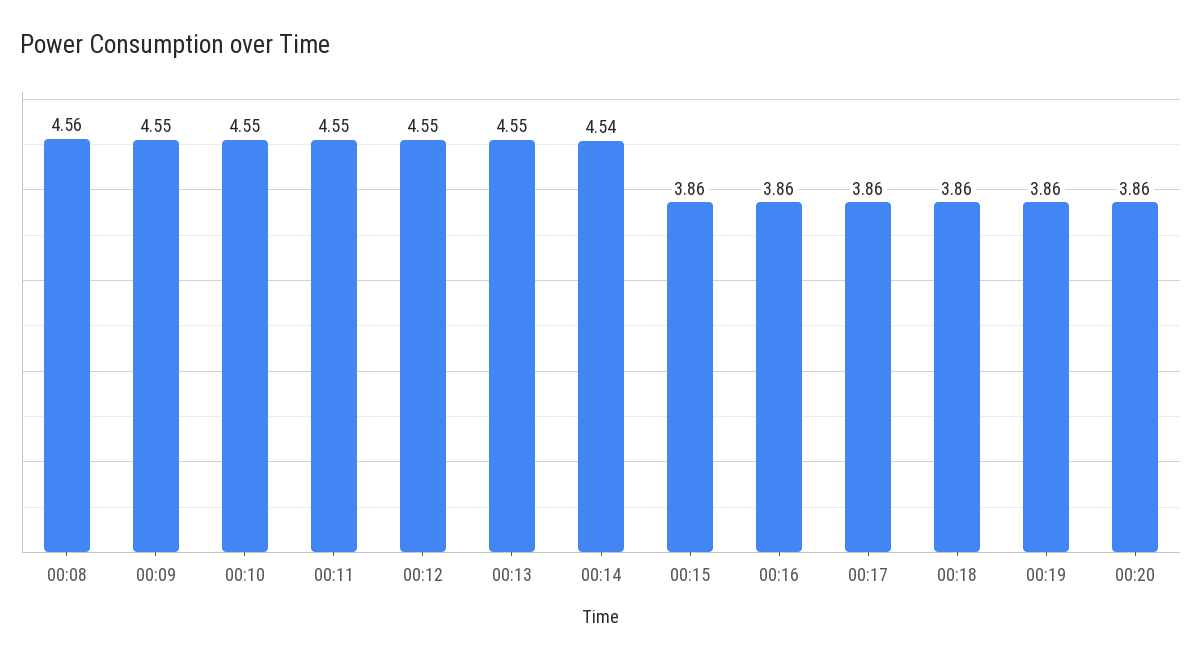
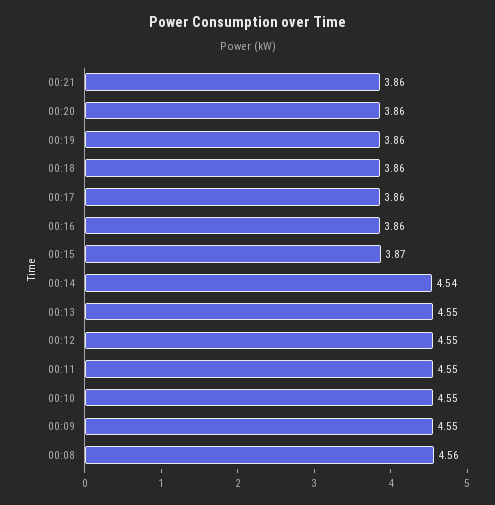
00:15: 3.86 -> 3.87
00:21: none -> 3.86

